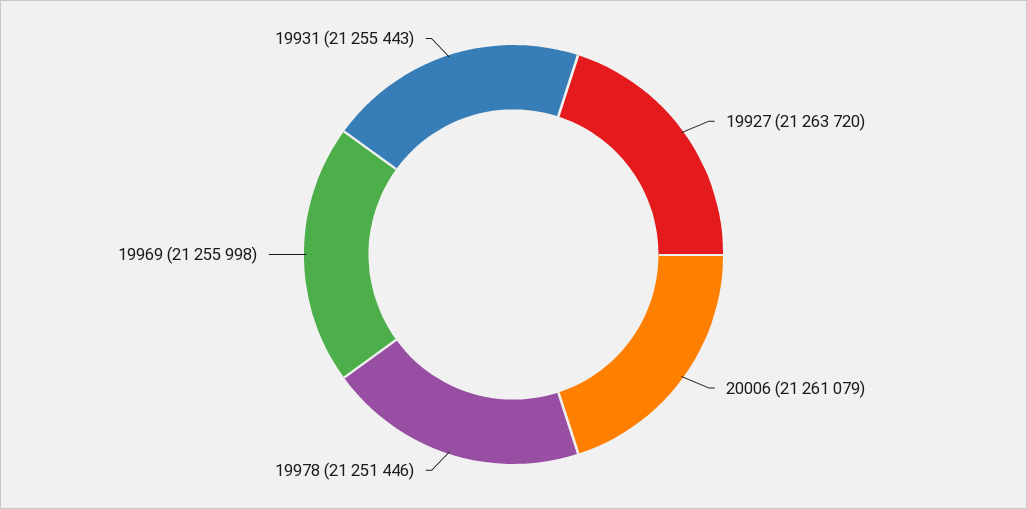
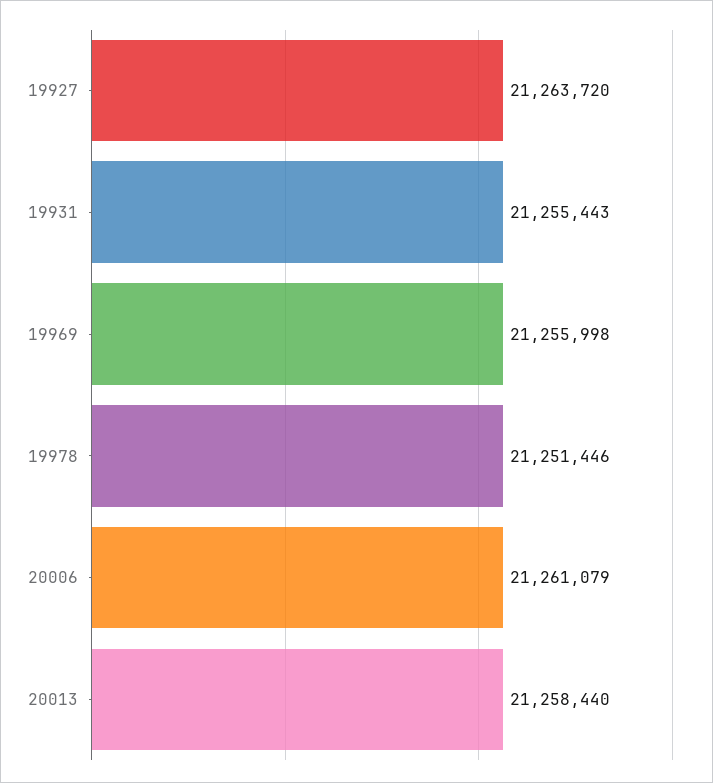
20013: none -> 21258440

